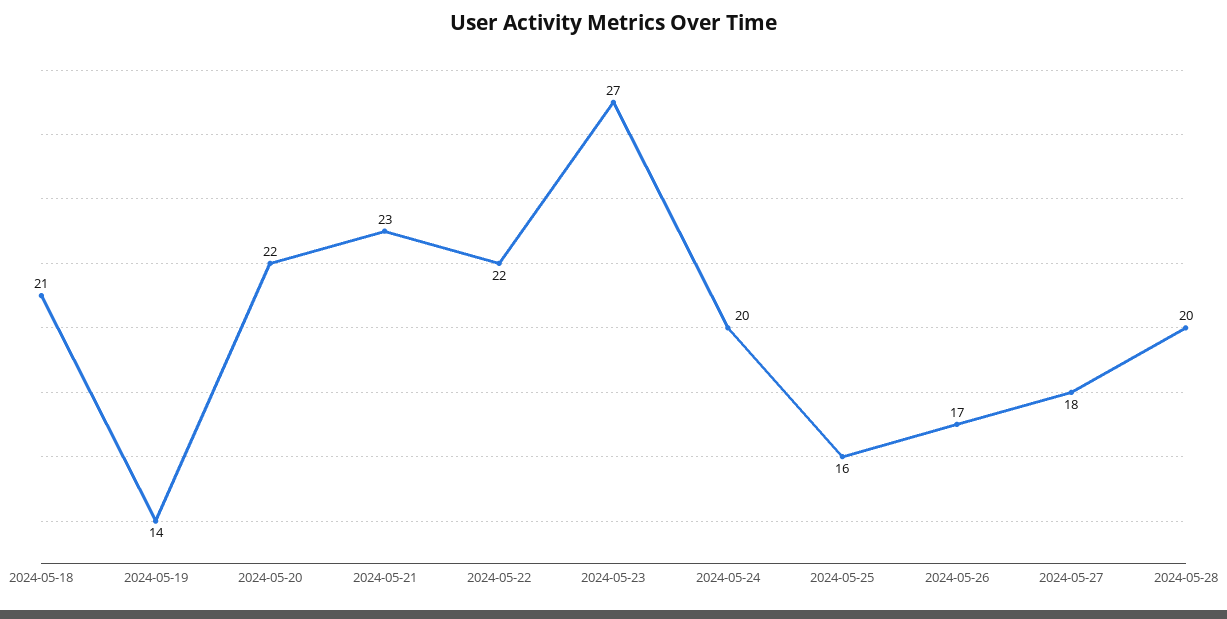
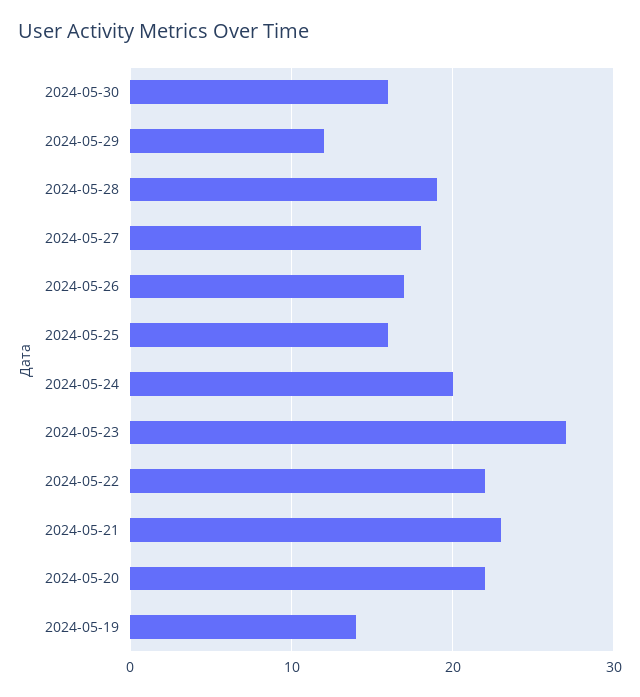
2024-05-18: 21 -> none
2024-05-28: 20 -> 19
2024-05-30: none -> 16
2024-05-29: none -> 12

